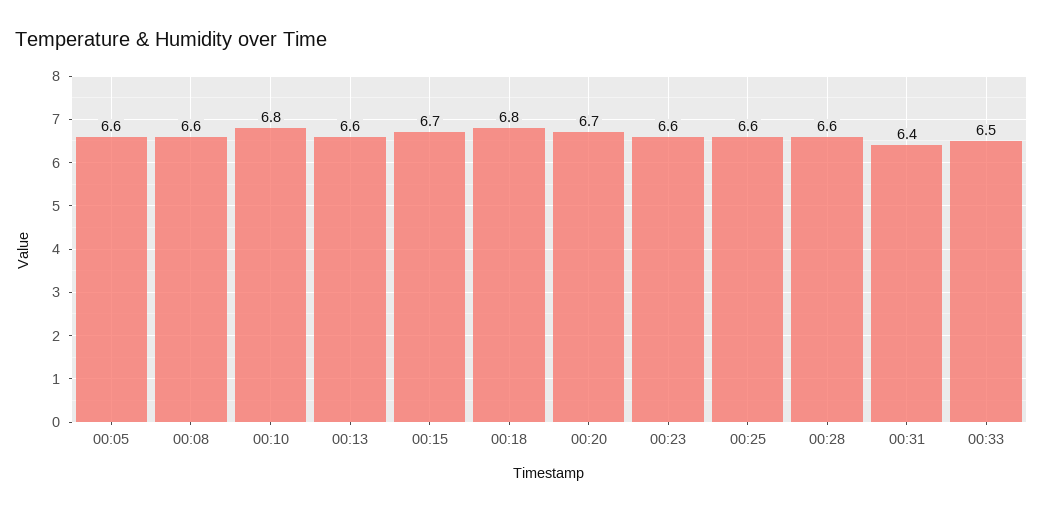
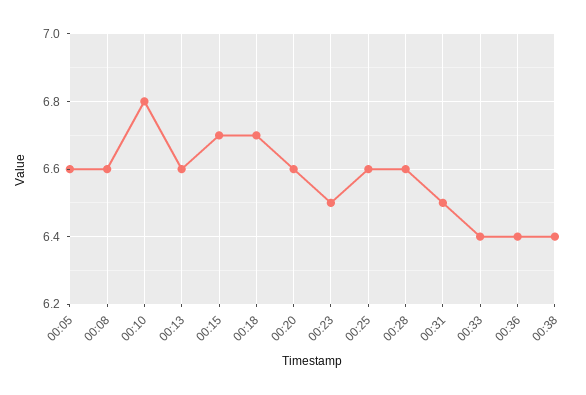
00:18: 6.8 -> 6.7
00:20: 6.7 -> 6.6
00:23: 6.6 -> 6.5
00:31: 6.4 -> 6.5
00:33: 6.5 -> 6.4
00:36: none -> 6.4
00:38: none -> 6.4

